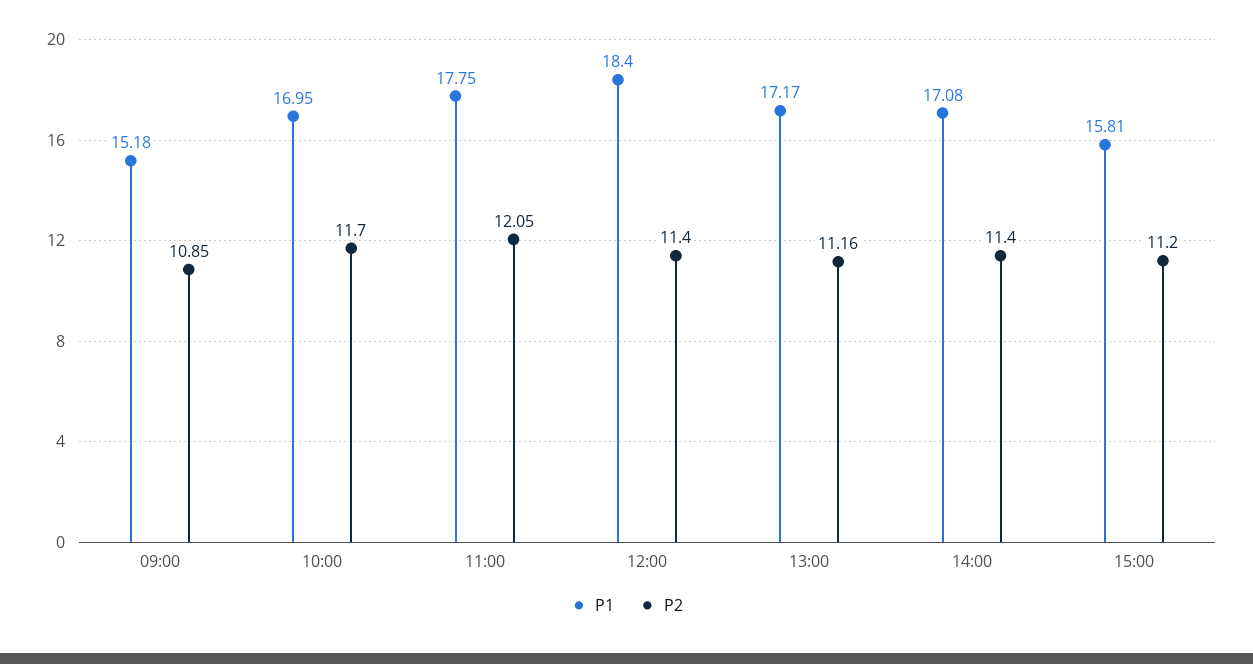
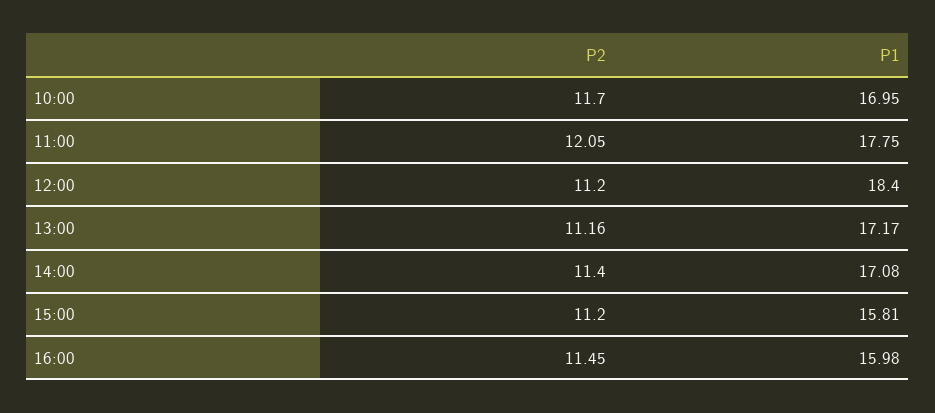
P1, 09:00: 15.18 -> none
P2, 09:00: 10.85 -> none
P2, 12:00: 11.4 -> 11.2
P2, 16:00: none -> 11.45
P1, 16:00: none -> 15.98

